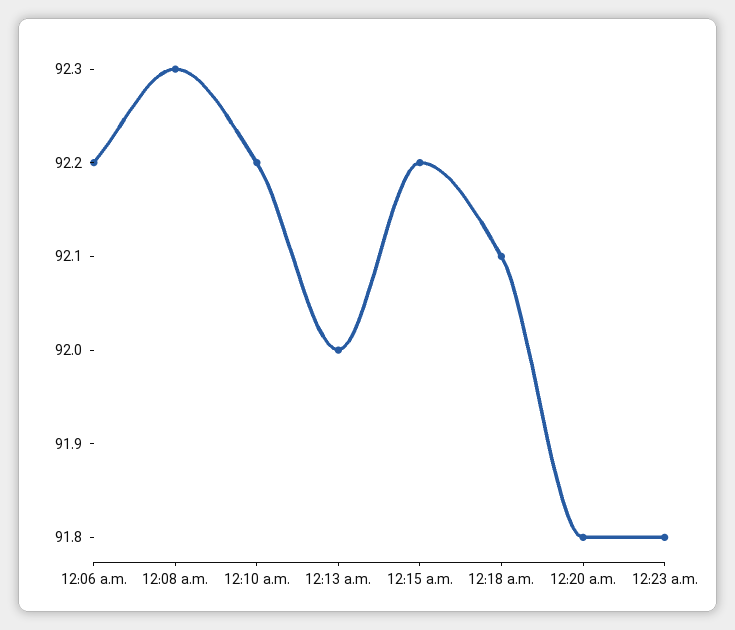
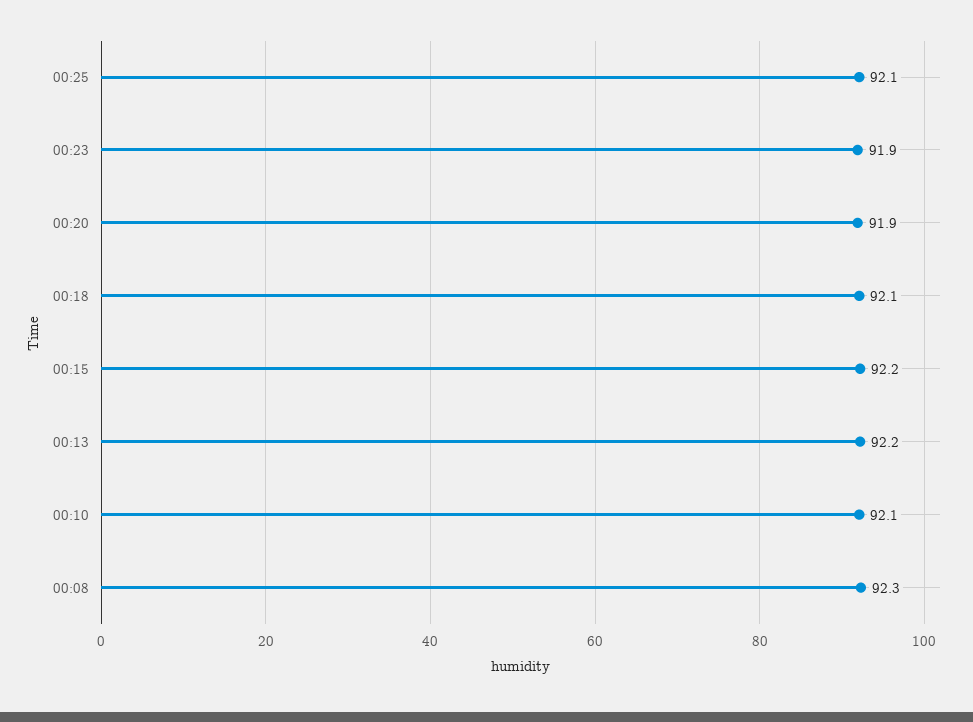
12:06 a.m.: 92.2 -> none
12:10 a.m.: 92.2 -> 92.1
12:13 a.m.: 92 -> 92.2
12:20 a.m.: 91.8 -> 91.9
12:23 a.m.: 91.8 -> 91.9
00:25: none -> 92.1

